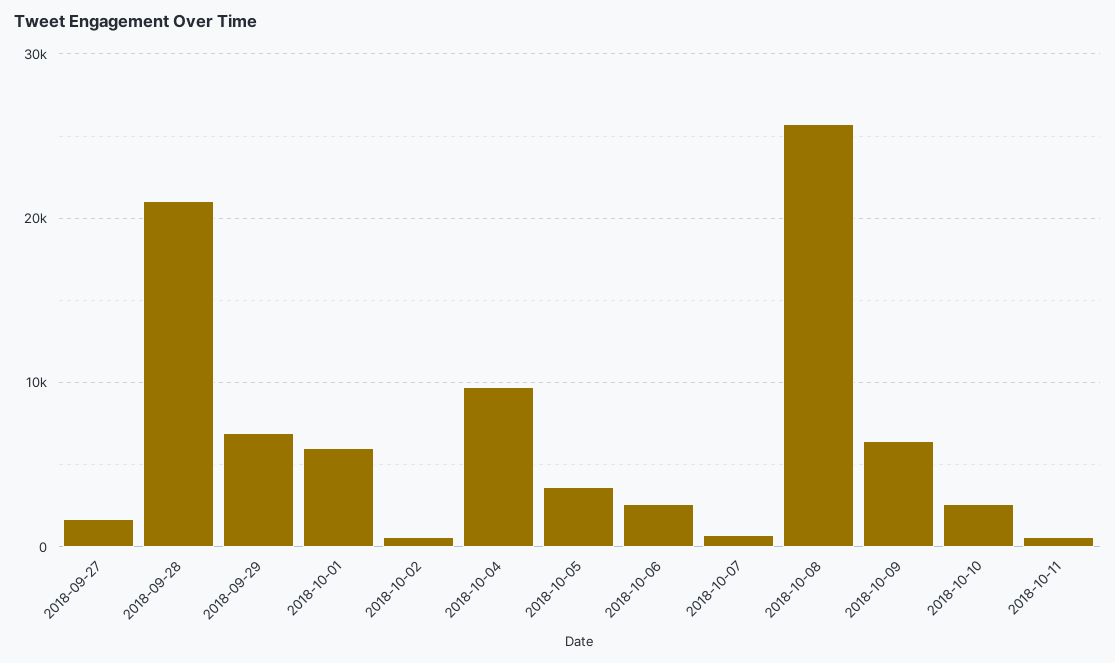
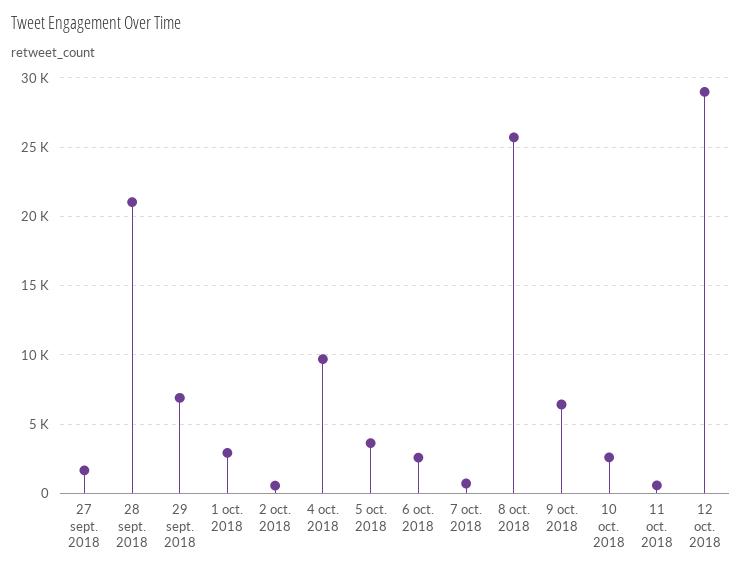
2018-10-01: 6000 -> 3000
12 oct. 2018: none -> 29000

